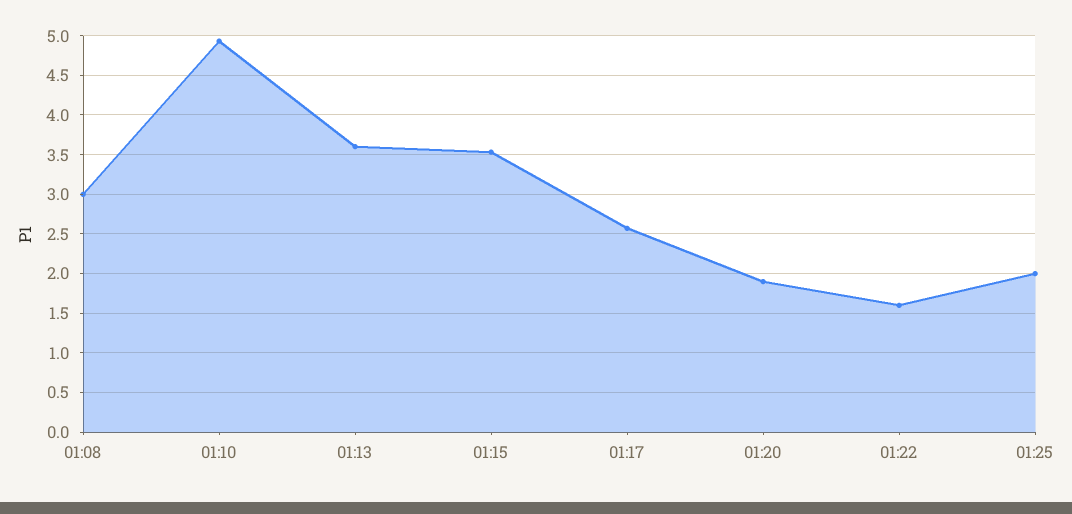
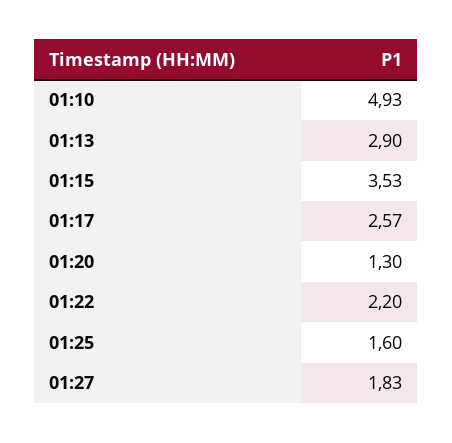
01:08: 3 -> none
01:13: 3.6 -> 2.9
01:20: 1.9 -> 1.3
01:22: 1.6 -> 2.2
01:25: 2 -> 1.6
01:27: none -> 1.83

